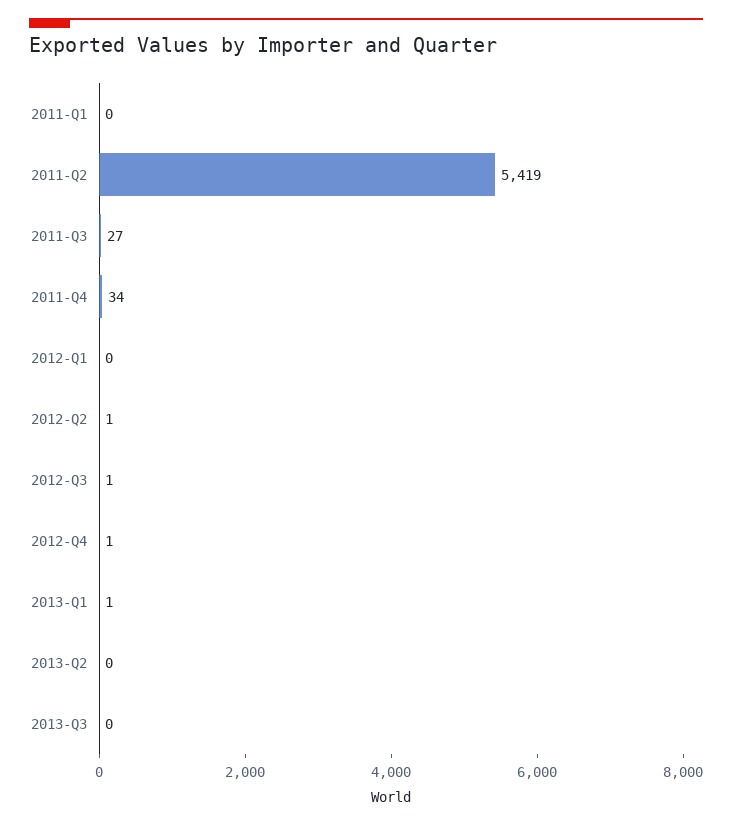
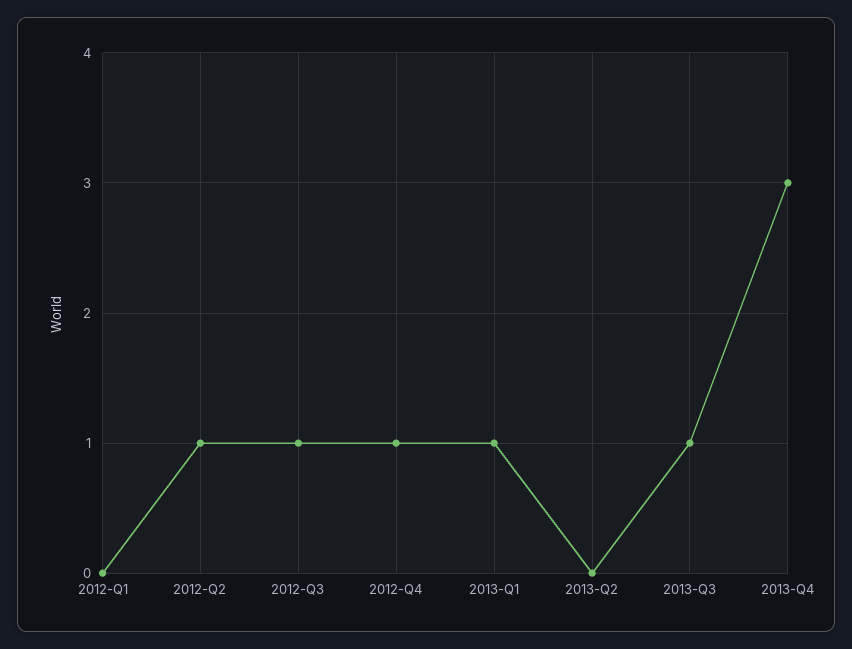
2011-Q1: 0 -> none
2011-Q2: 5419 -> none
2011-Q3: 27 -> none
2011-Q4: 34 -> none
2013-Q3: 0 -> 1
2013-Q4: none -> 3

